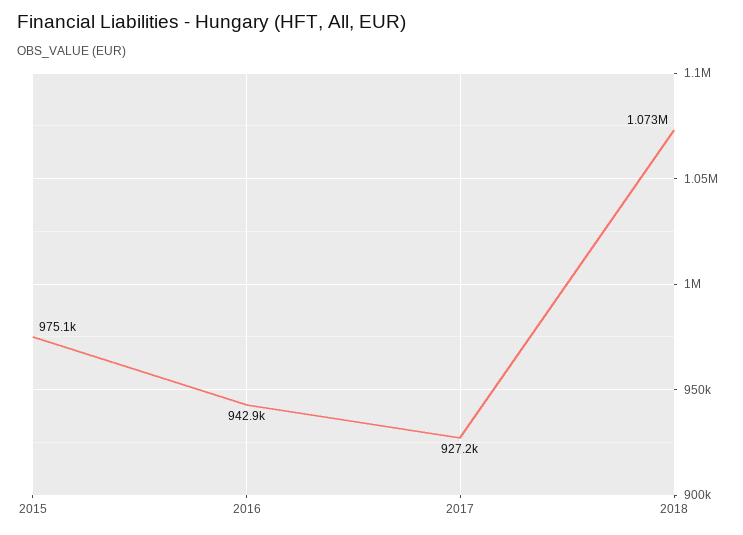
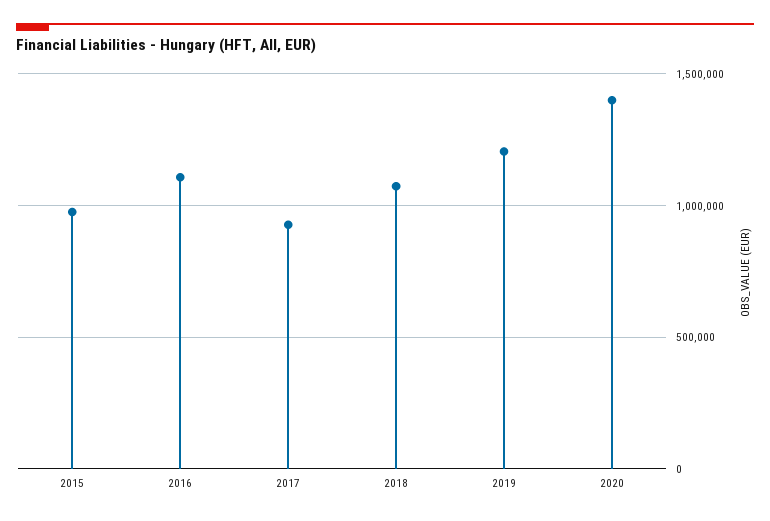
2016: 942900 -> 1100000
2019: none -> 1200000
2020: none -> 1400000

